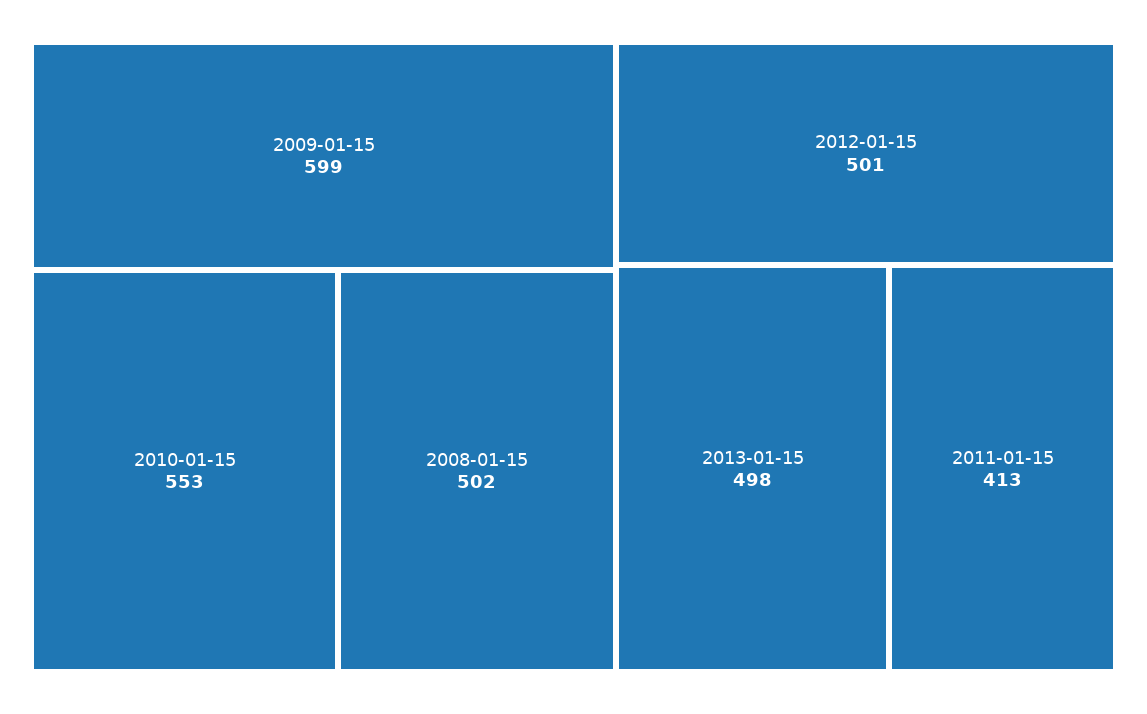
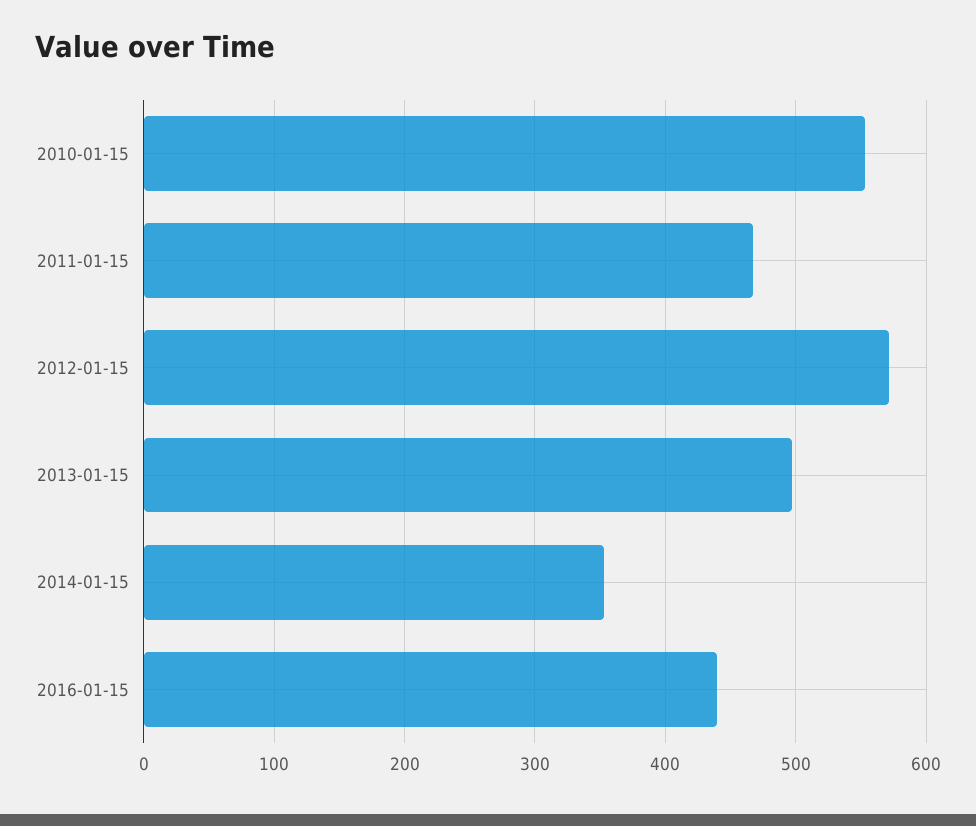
2009-01-15: 599 -> none
2008-01-15: 502 -> none
2012-01-15: 501 -> 570
2011-01-15: 413 -> 470
2014-01-15: none -> 350
2016-01-15: none -> 440

